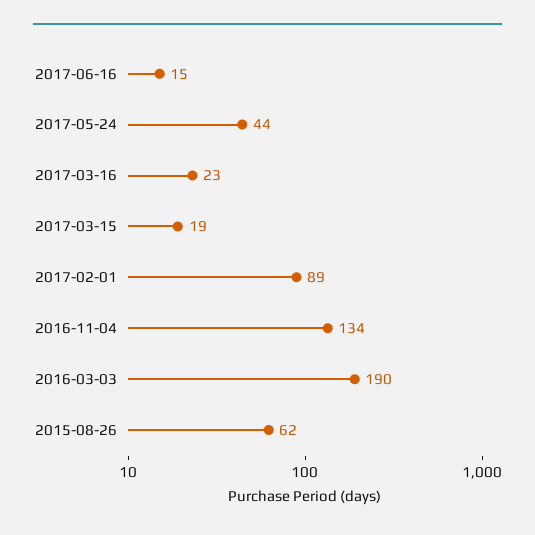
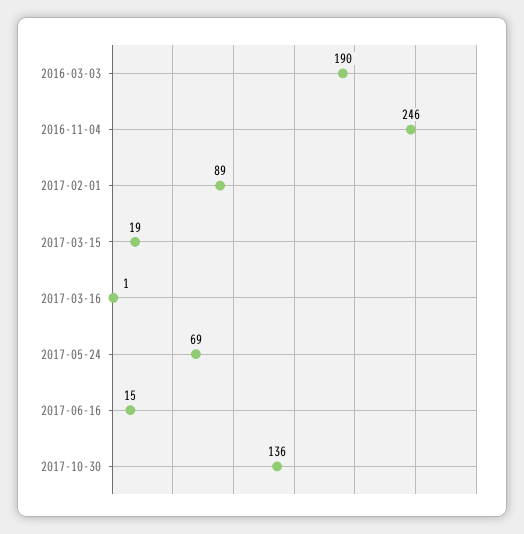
2017-05-24: 44 -> 69
2017-03-16: 23 -> 1
2016-11-04: 134 -> 246
2015-08-26: 62 -> none
2017-10-30: none -> 136

